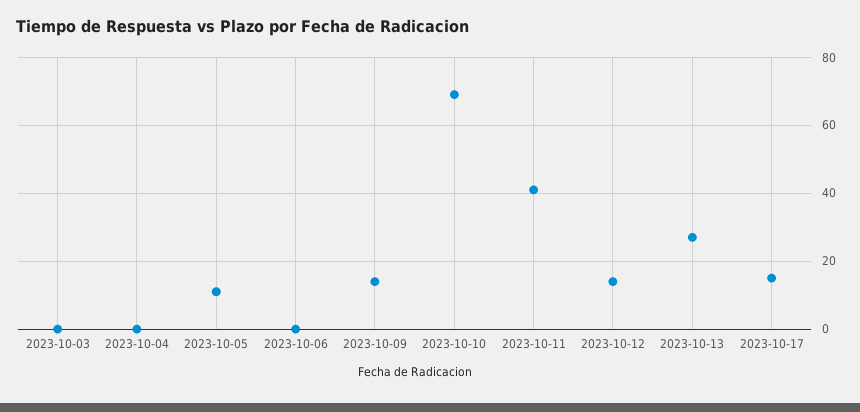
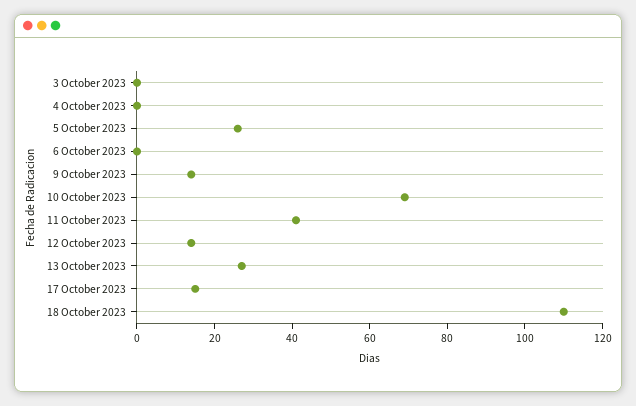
2023-10-05: 10 -> 25
18 October 2023: none -> 110

